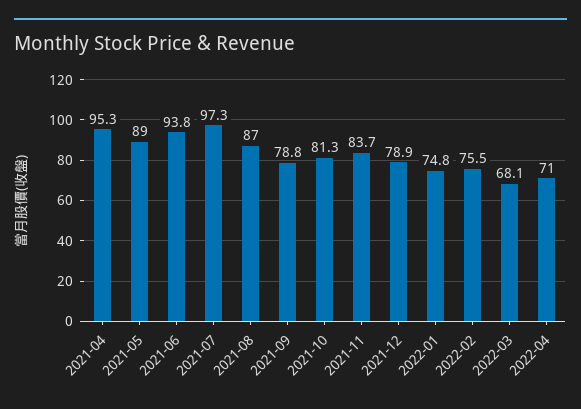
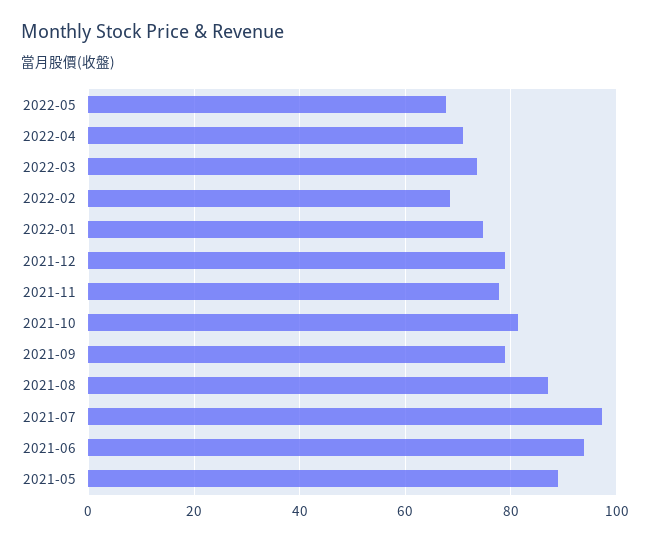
2021-04: 95.3 -> none
2021-11: 83.7 -> 78
2022-02: 75.5 -> 68
2022-03: 68.1 -> 74
2022-05: none -> 68

